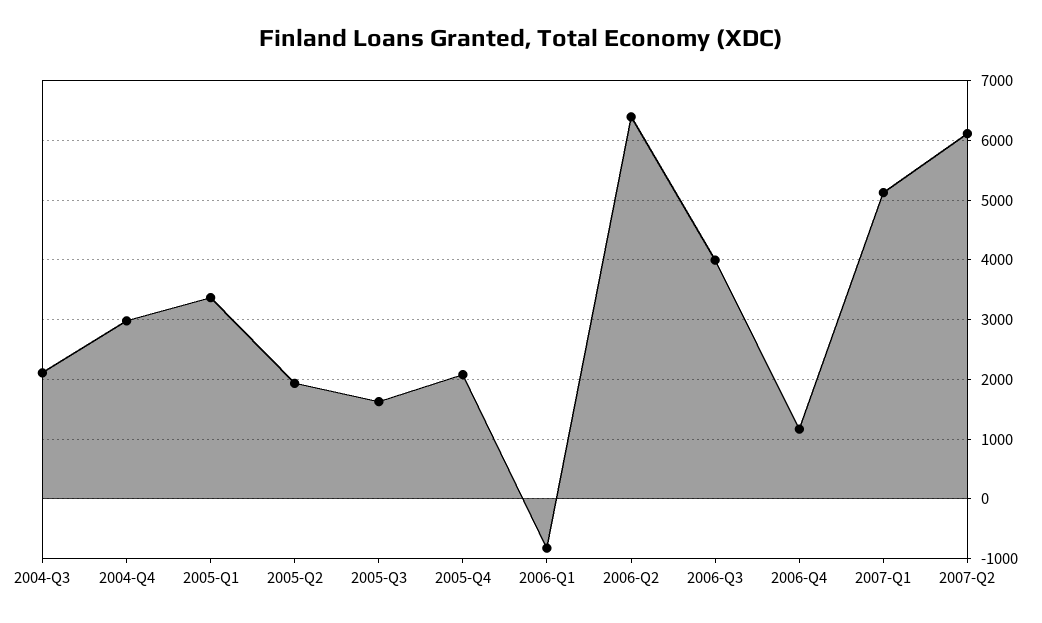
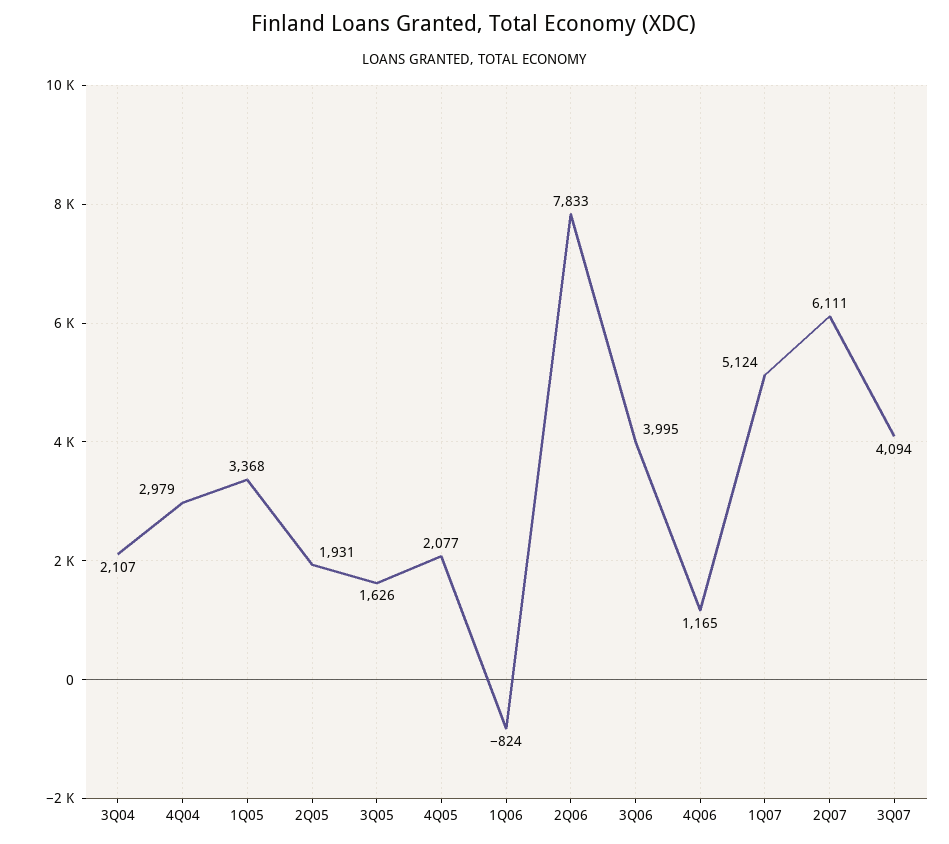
2006-Q2: 6400 -> 7833
3Q07: none -> 4094

